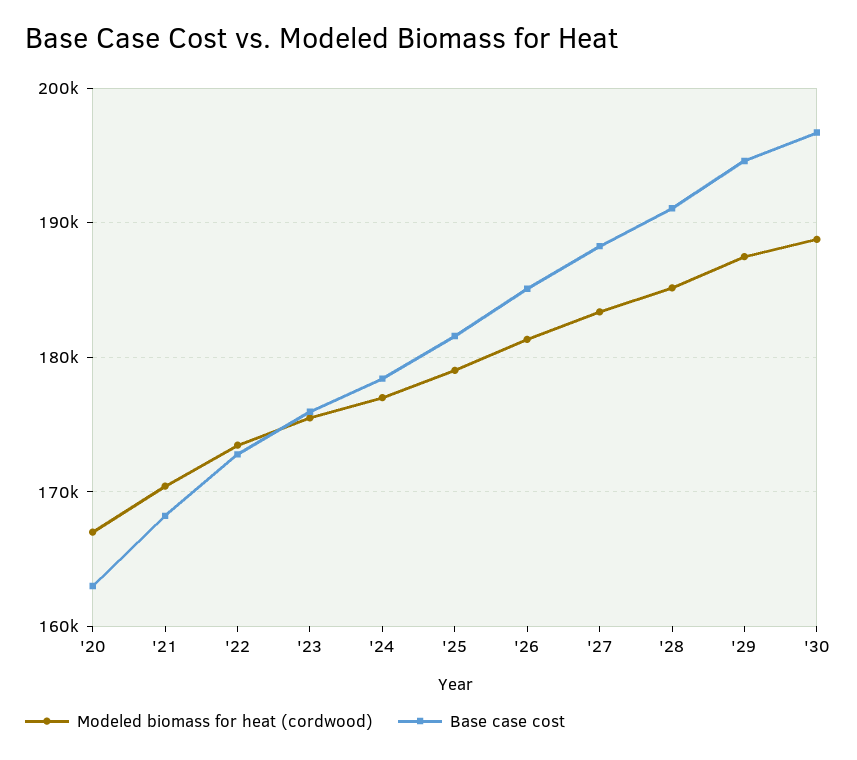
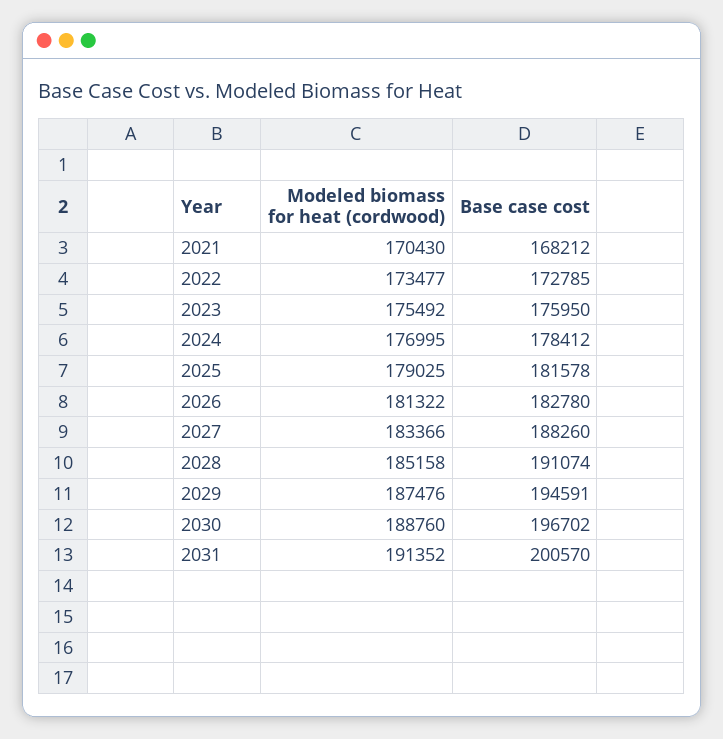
Modeled biomass for heat (cordwood), '20: 167000 -> none
Base case cost, '20: 163000 -> none
Base case cost, '26: 185000 -> 182780
Modeled biomass for heat (cordwood), 2031: none -> 191352
Base case cost, 2031: none -> 200570

